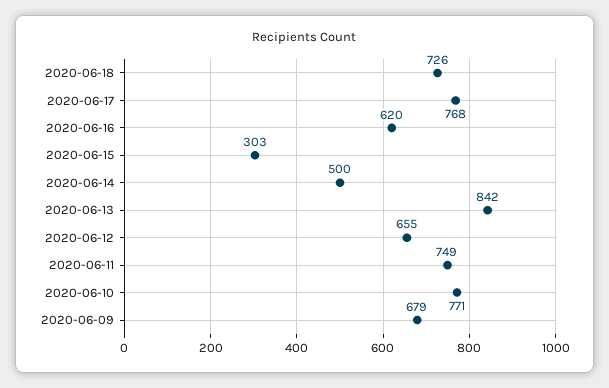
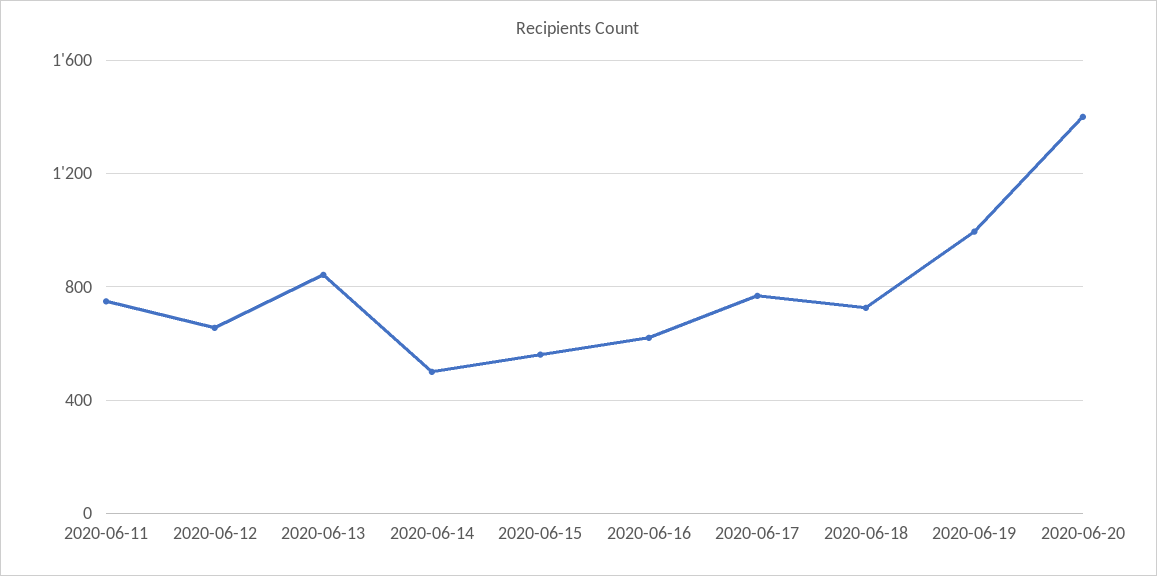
2020-06-15: 303 -> 550
2020-06-10: 771 -> none
2020-06-09: 679 -> none
2020-06-19: none -> 1000
2020-06-20: none -> 1400

